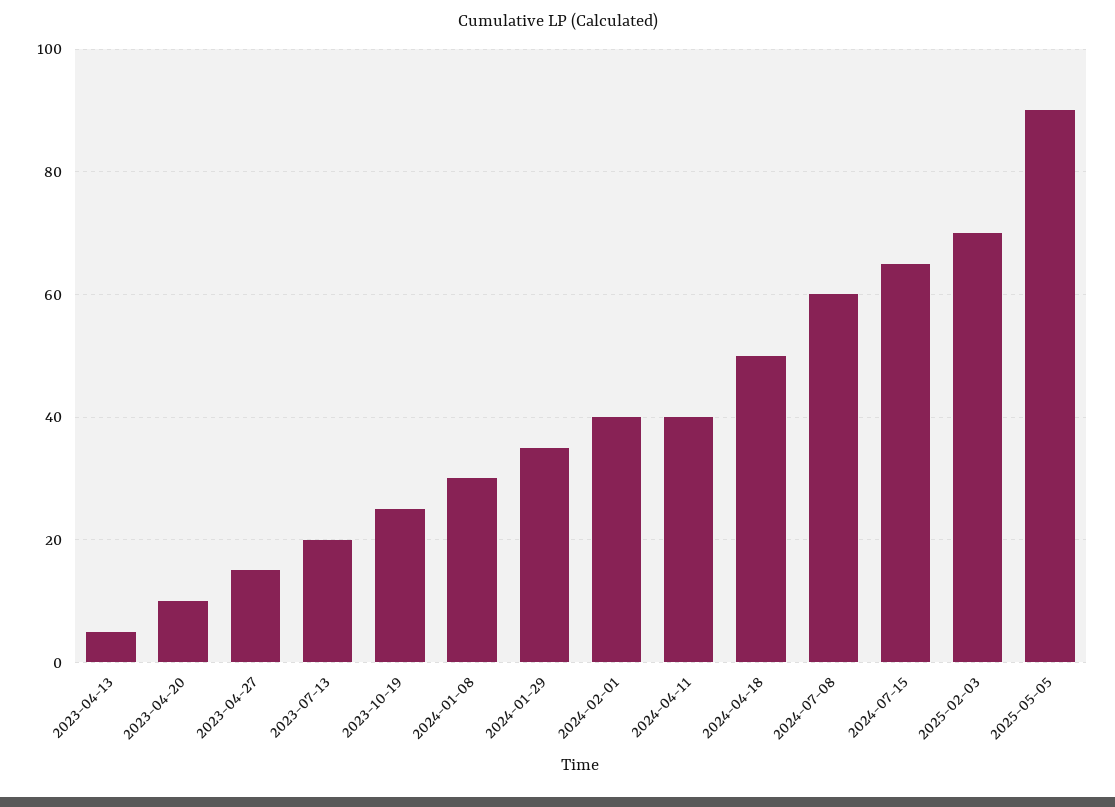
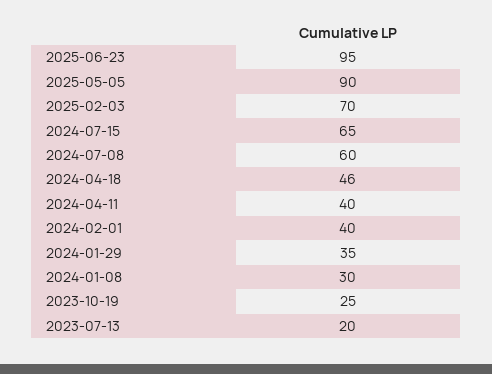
2023-04-13: 5 -> none
2023-04-20: 10 -> none
2023-04-27: 15 -> none
2024-04-18: 50 -> 46
2025-06-23: none -> 95

